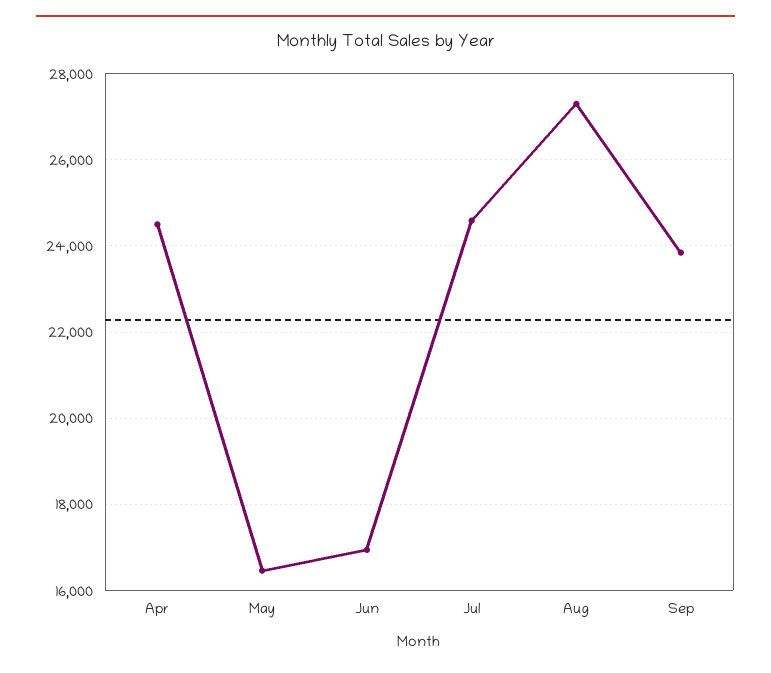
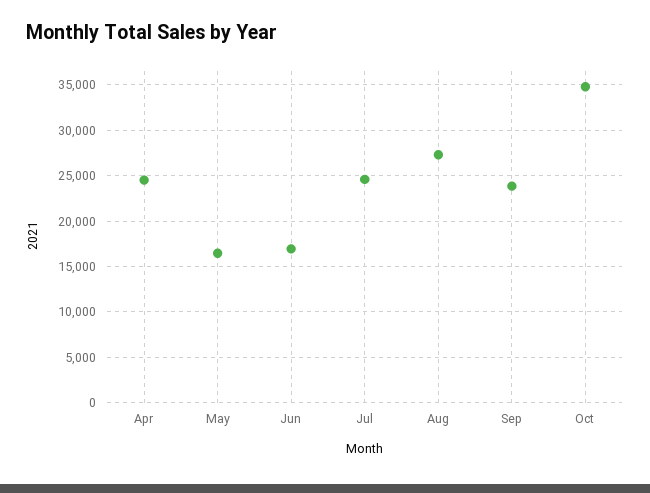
Oct: none -> 35000

